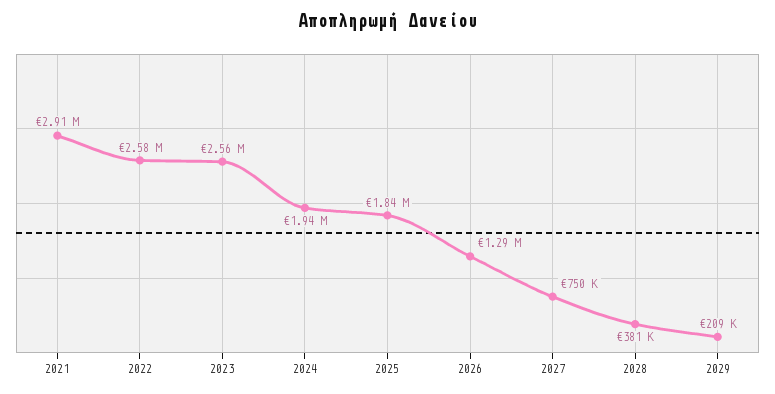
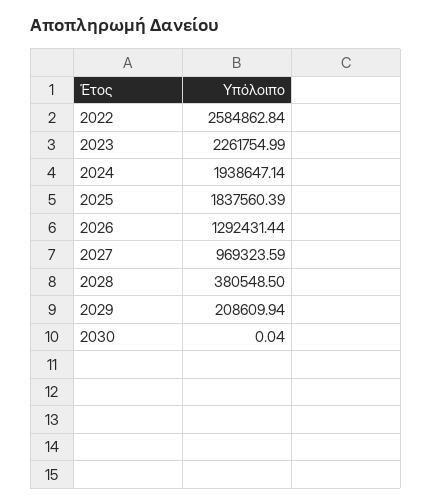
2021: 2910000 -> none
2023: 2560000 -> 2261754.99
2027: 750000 -> 969323.59
2030: none -> 0.04

